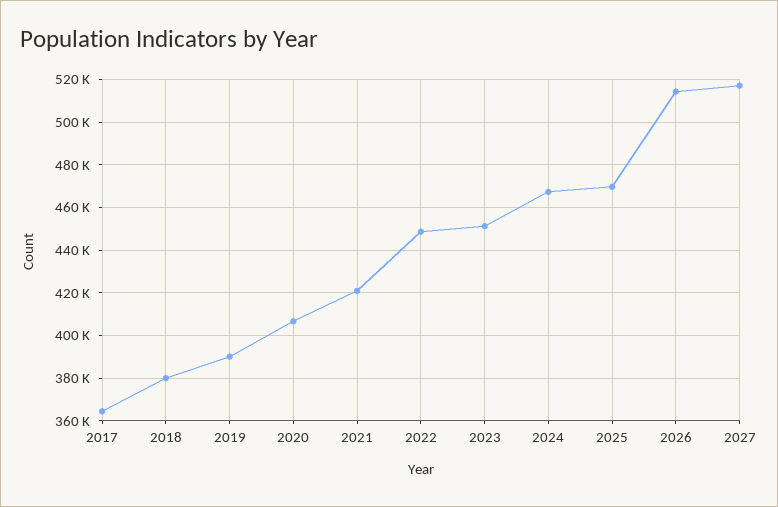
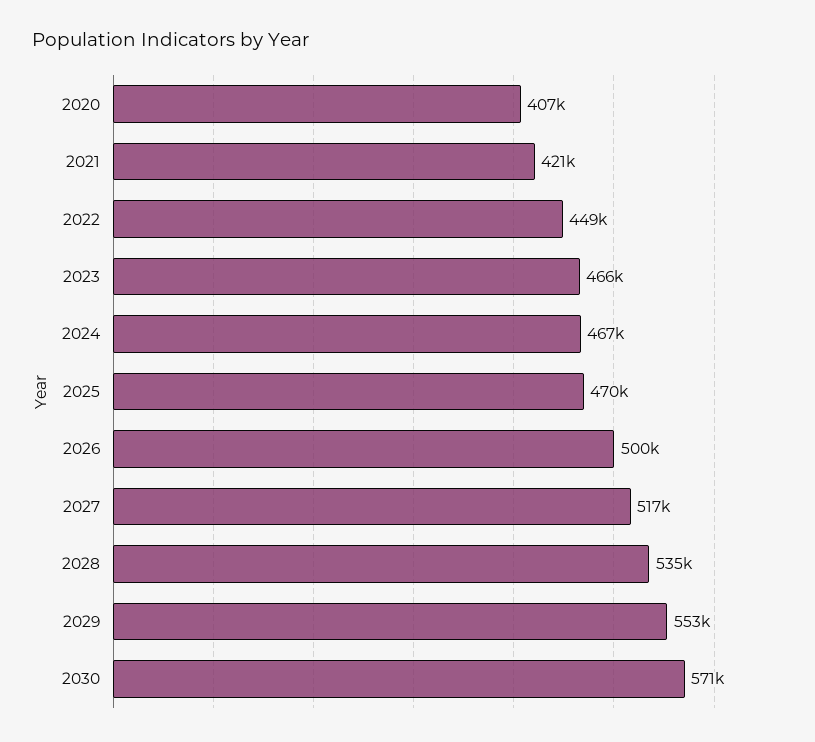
2017: 365000 -> none
2018: 380000 -> none
2019: 390000 -> none
2023: 450000 -> 466000
2026: 515000 -> 500000
2028: none -> 535000
2029: none -> 553000
2030: none -> 571000

